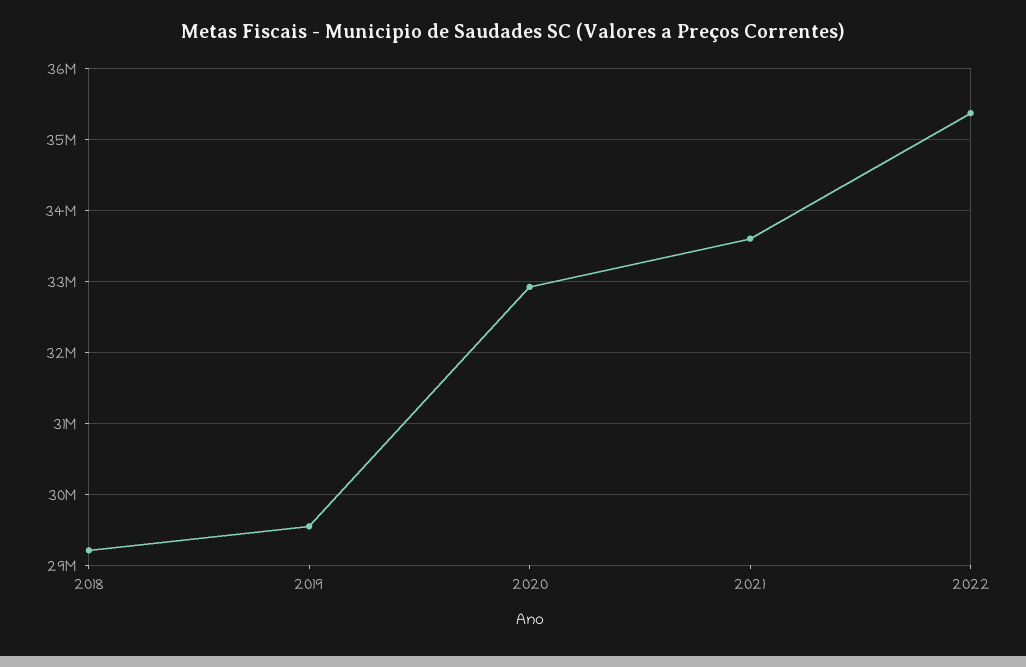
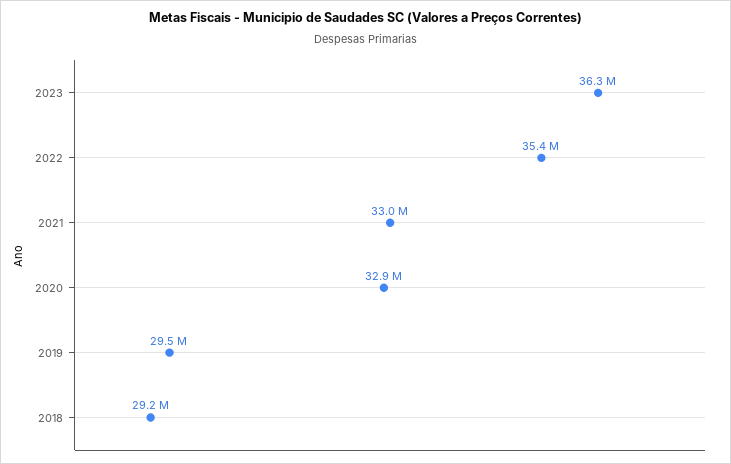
2021: 33600000 -> 33000000
2023: none -> 36300000

